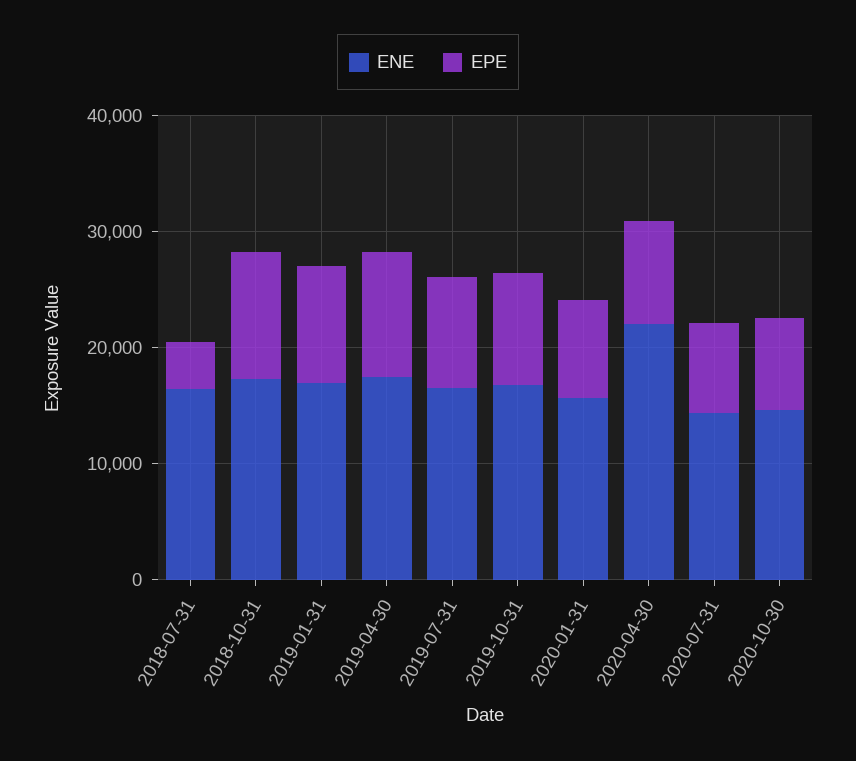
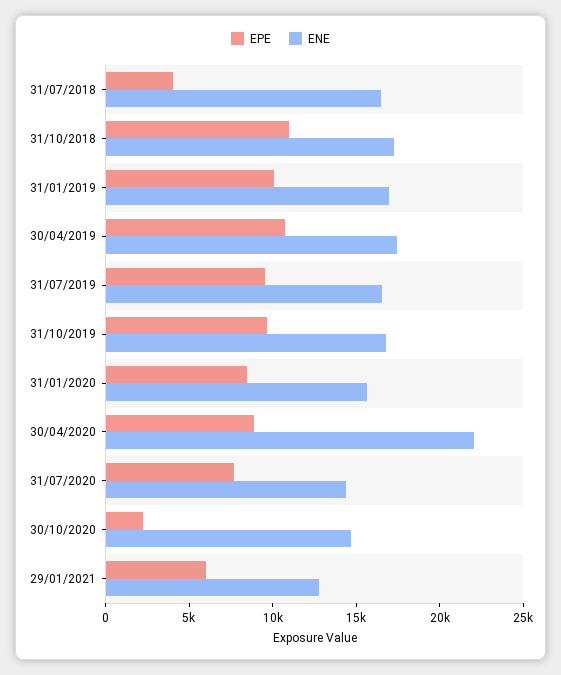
EPE, 2020-10-30: 8000 -> 2000
EPE, 29/01/2021: none -> 6000
ENE, 29/01/2021: none -> 13000

